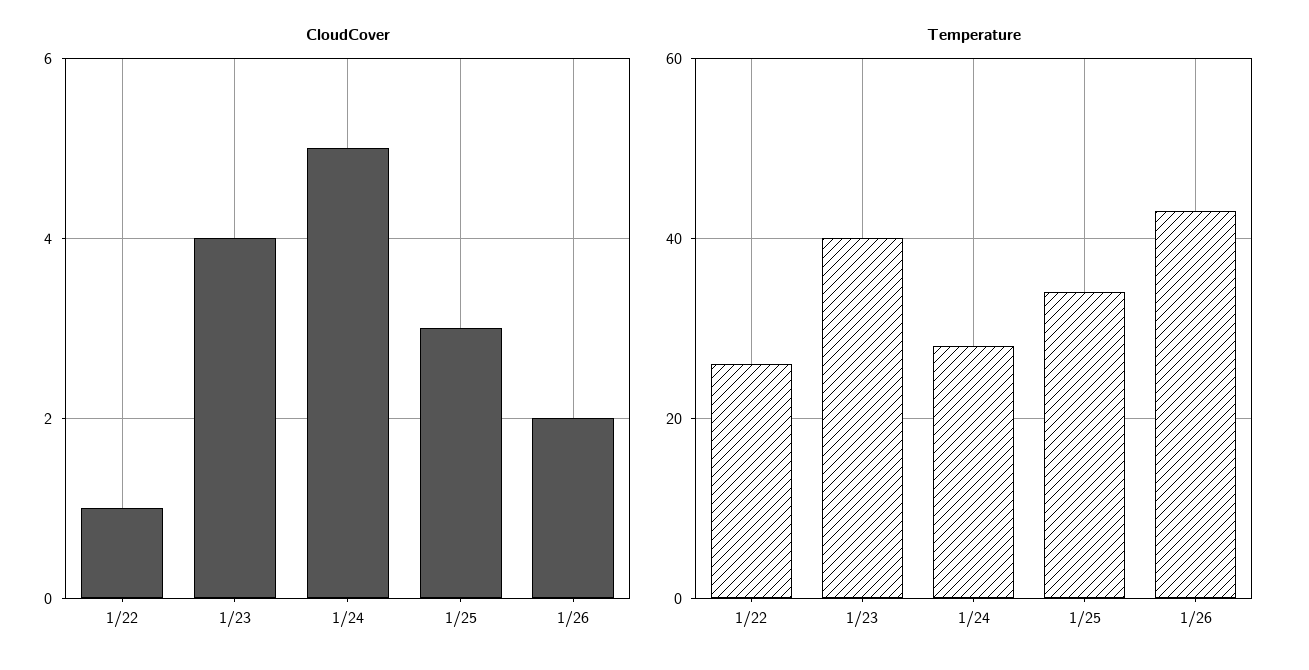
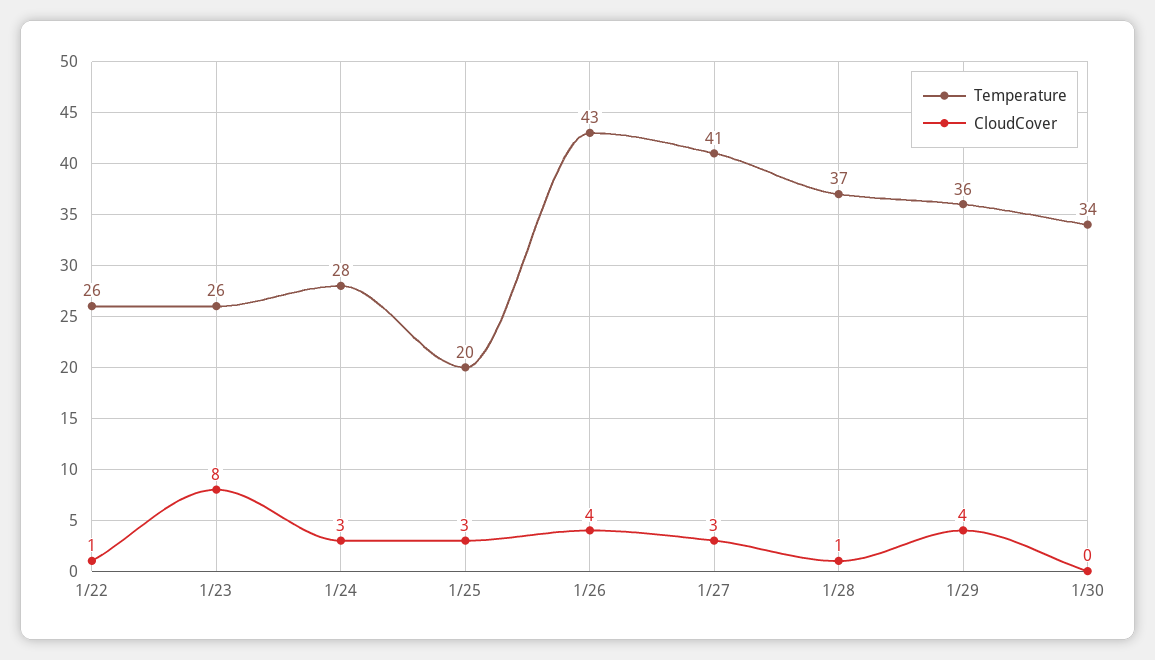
CloudCover, 1/23: 4 -> 8
CloudCover, 1/24: 5 -> 3
CloudCover, 1/26: 2 -> 4
Temperature, 1/23: 40 -> 26
Temperature, 1/25: 35 -> 20
Temperature, 1/27: none -> 41
CloudCover, 1/27: none -> 3
Temperature, 1/28: none -> 37
CloudCover, 1/28: none -> 1
Temperature, 1/29: none -> 36
CloudCover, 1/29: none -> 4
Temperature, 1/30: none -> 34
CloudCover, 1/30: none -> 0

